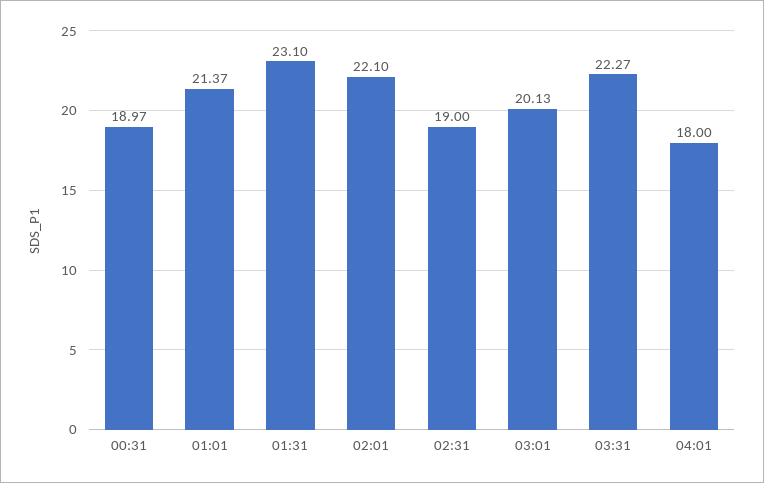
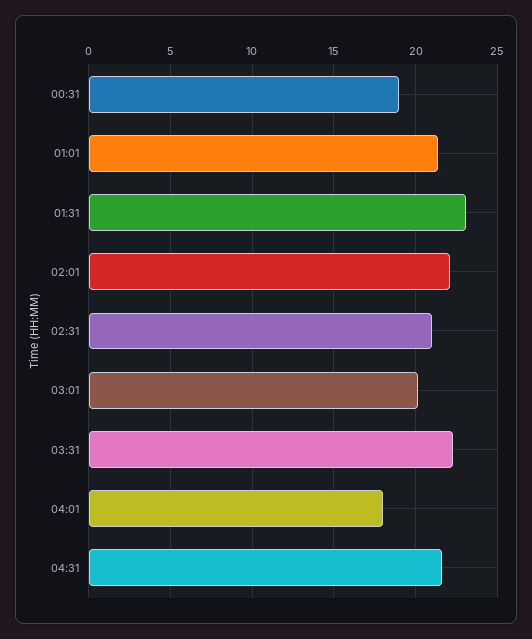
02:31: 19 -> 21
04:31: none -> 21.5

